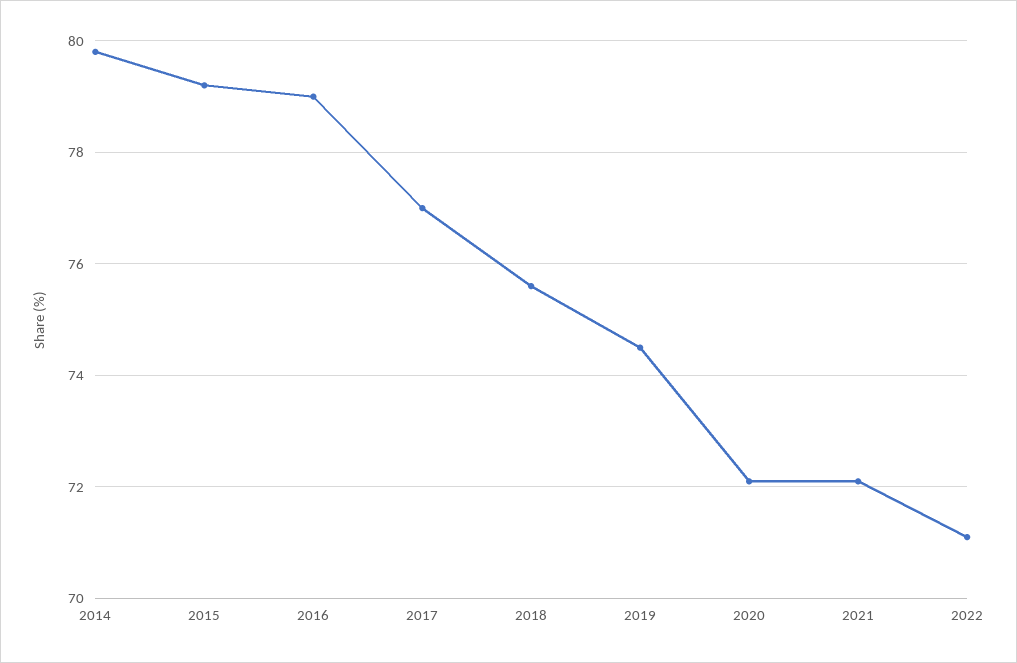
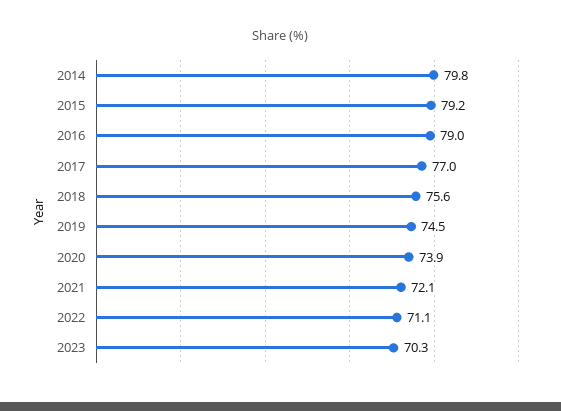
2020: 72 -> 73.9
2023: none -> 70.3

